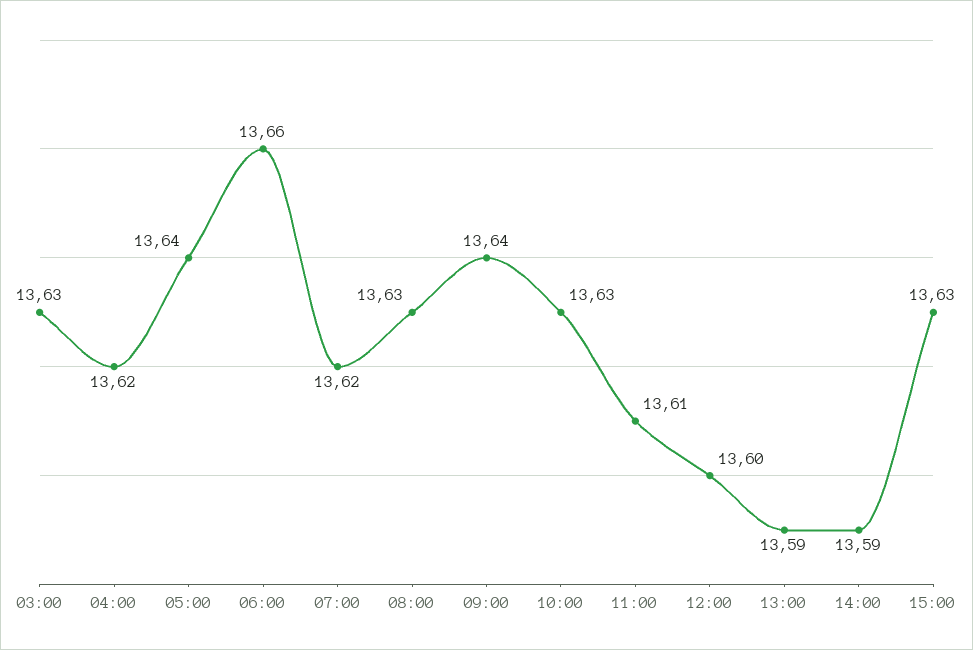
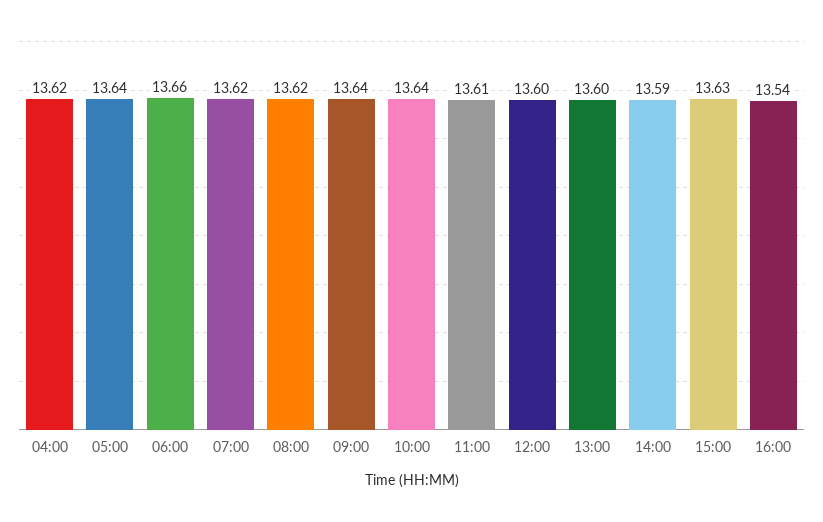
03:00: 13.63 -> none
08:00: 13.63 -> 13.62
10:00: 13.63 -> 13.64
13:00: 13.59 -> 13.6
16:00: none -> 13.54

